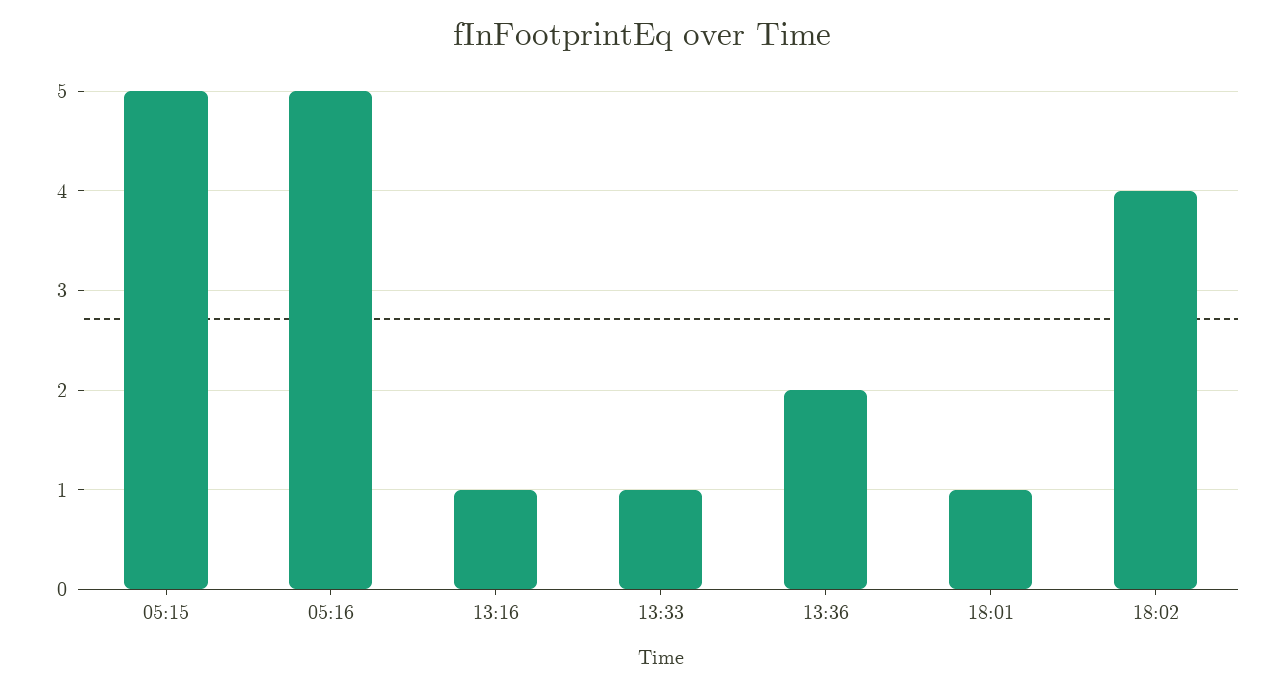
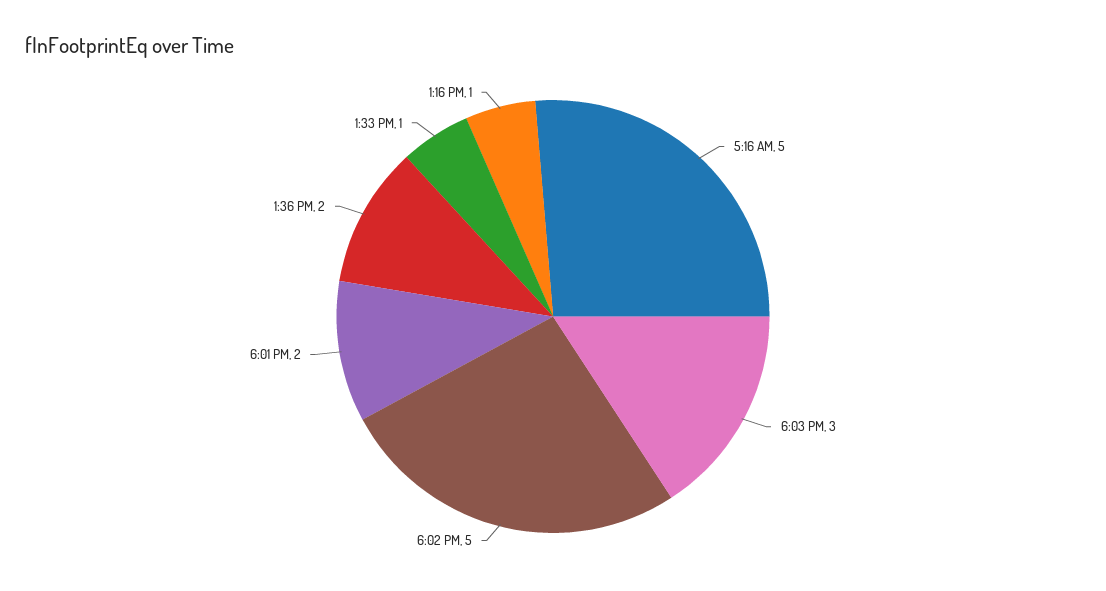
05:15: 5 -> none
18:01: 1 -> 2
18:02: 4 -> 5
6:03 PM: none -> 3

